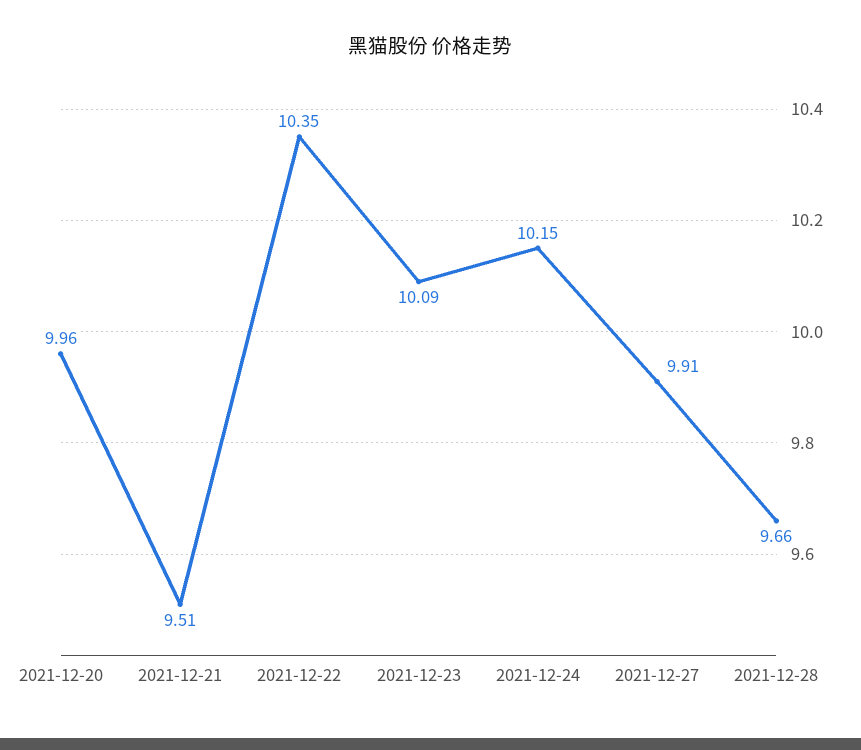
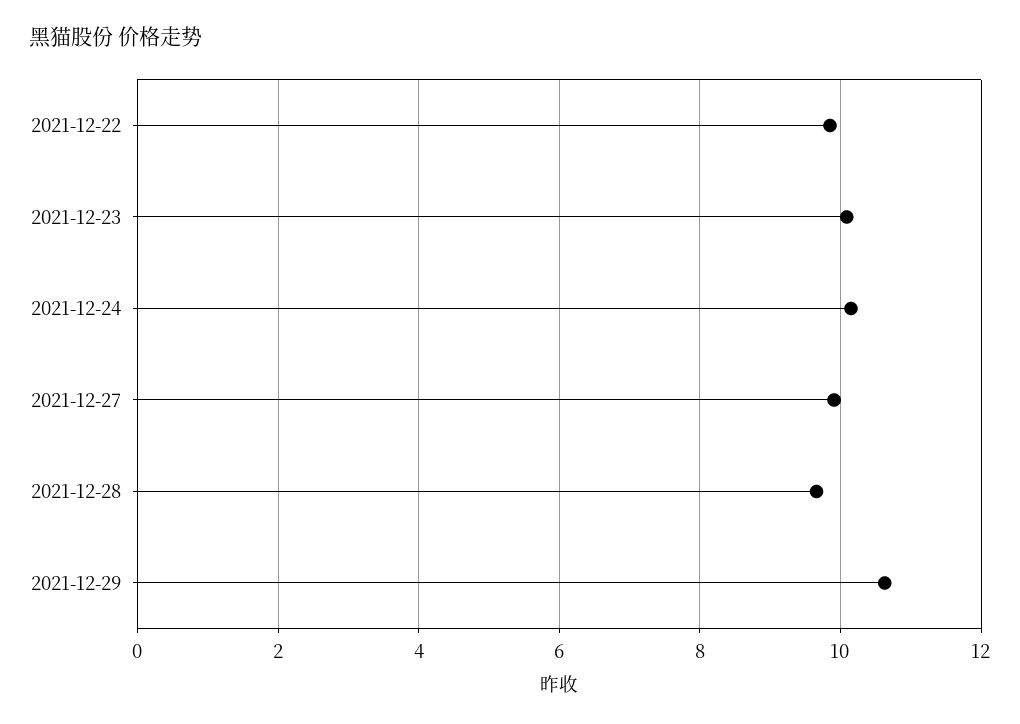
2021-12-20: 9.96 -> none
2021-12-21: 9.51 -> none
2021-12-22: 10.35 -> 9.8
2021-12-29: none -> 10.6

